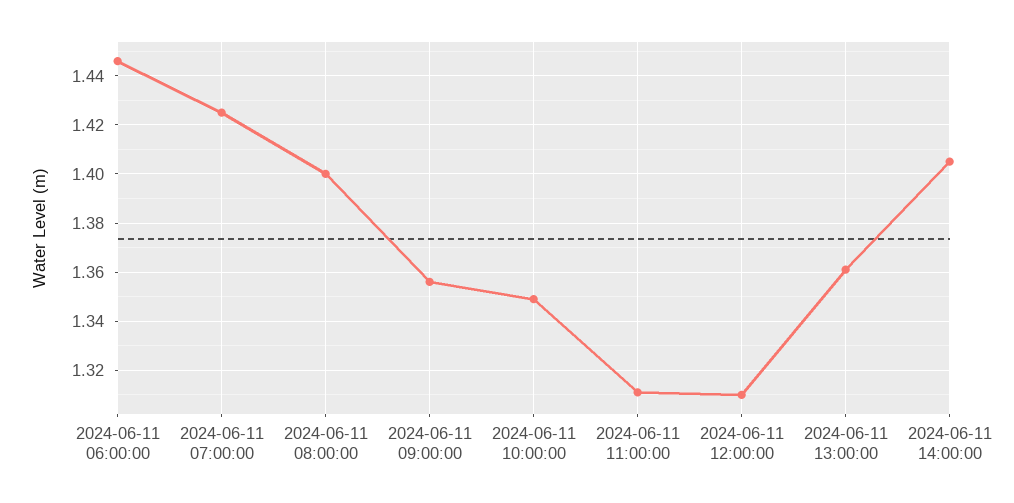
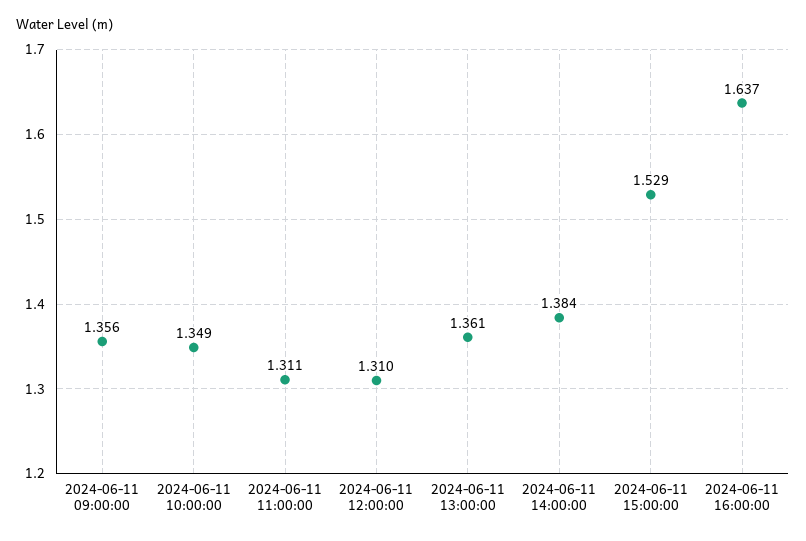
2024-06-11 06:00:00: 1.445 -> none
2024-06-11 07:00:00: 1.425 -> none
2024-06-11 08:00:00: 1.4 -> none
2024-06-11 14:00:00: 1.405 -> 1.384
2024-06-11 15:00:00: none -> 1.529
2024-06-11 16:00:00: none -> 1.637

